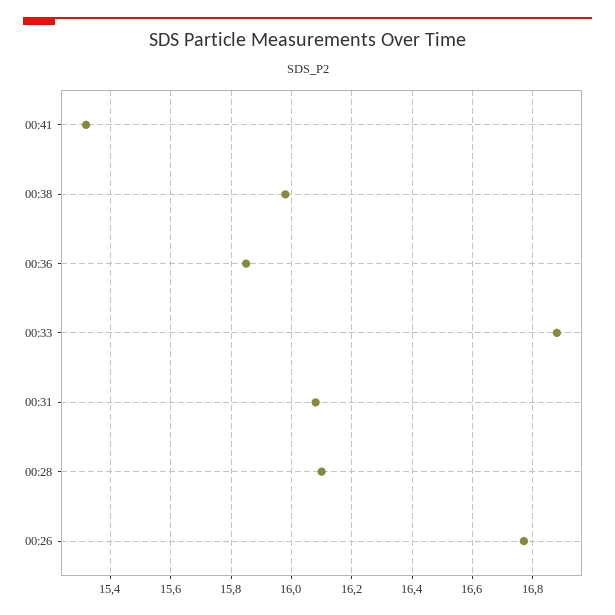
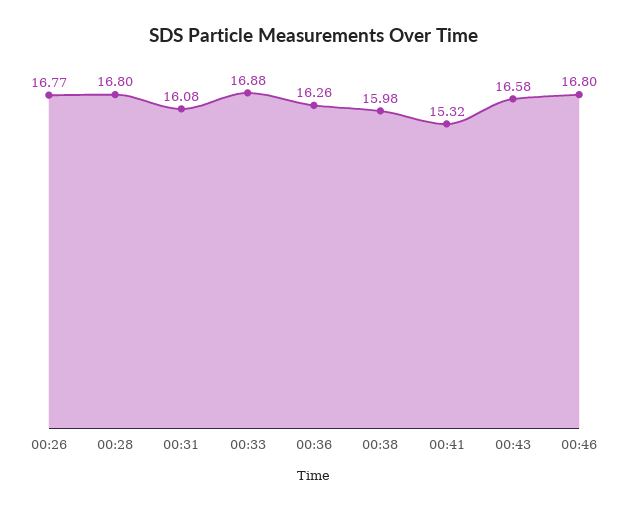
00:36: 15.85 -> 16.26
00:28: 16.1 -> 16.8
00:43: none -> 16.58
00:46: none -> 16.8

